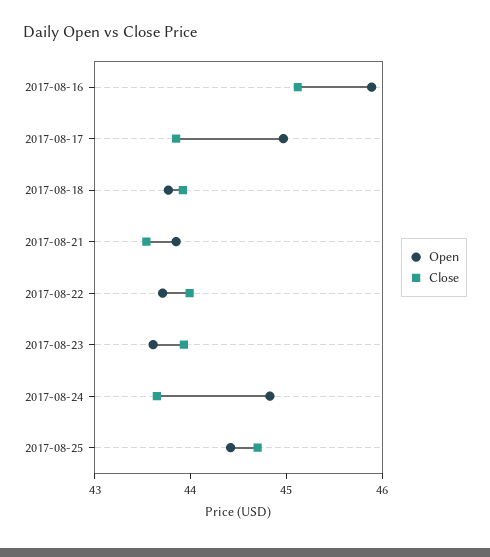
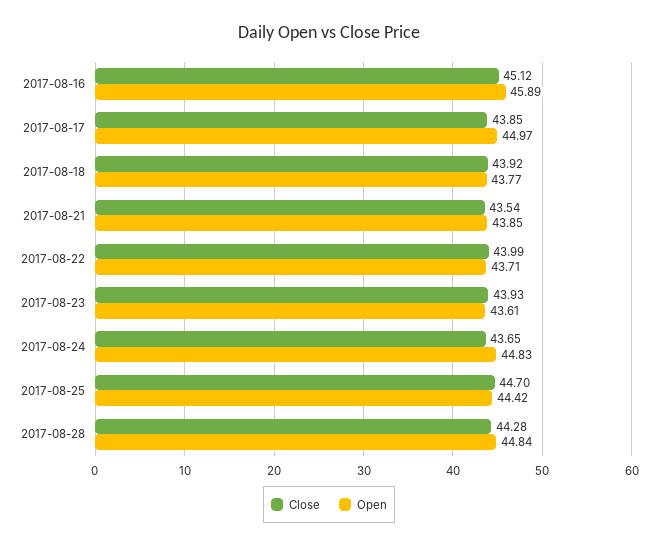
Close, 2017-08-28: none -> 44.28
Open, 2017-08-28: none -> 44.84

